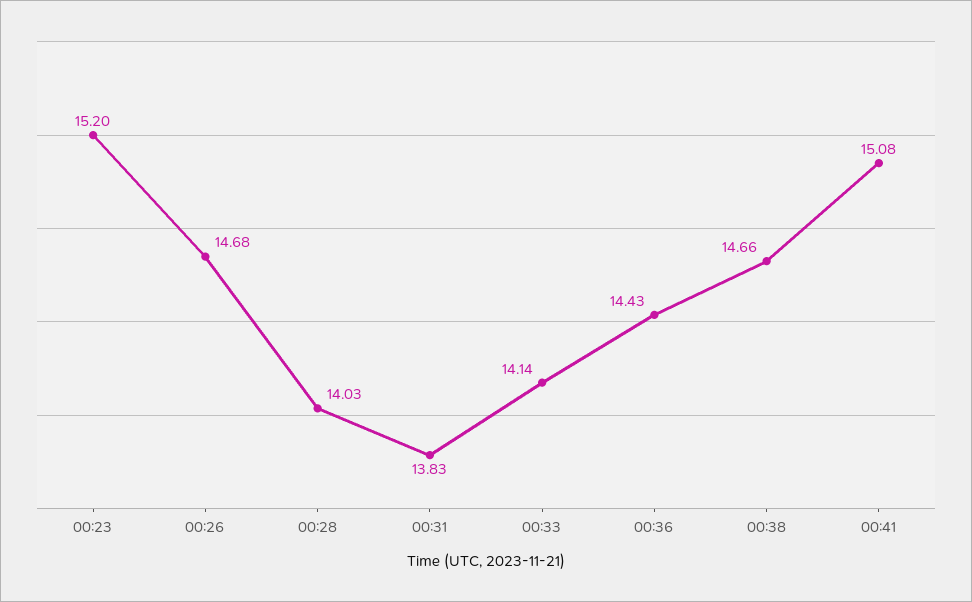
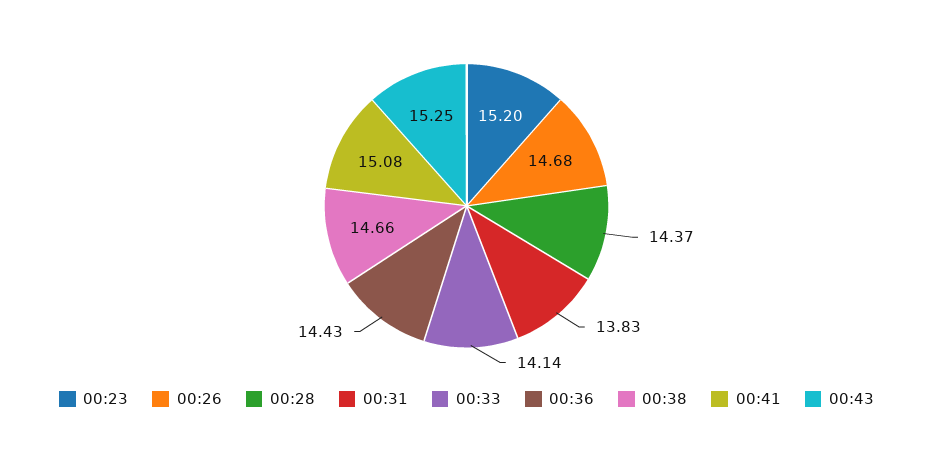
00:28: 14.03 -> 14.37
00:43: none -> 15.25

